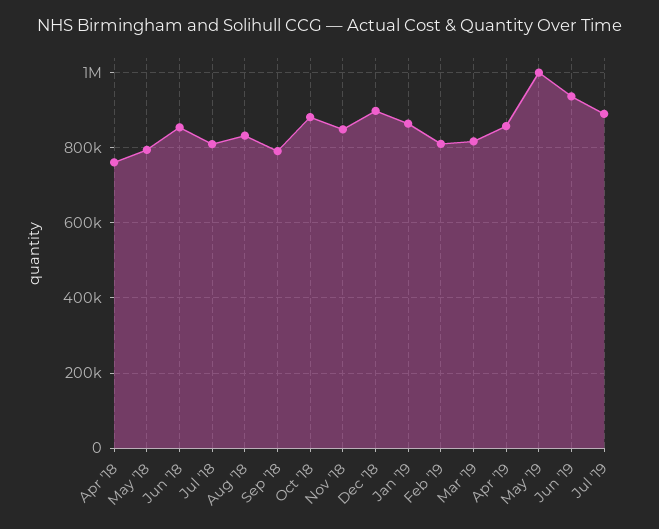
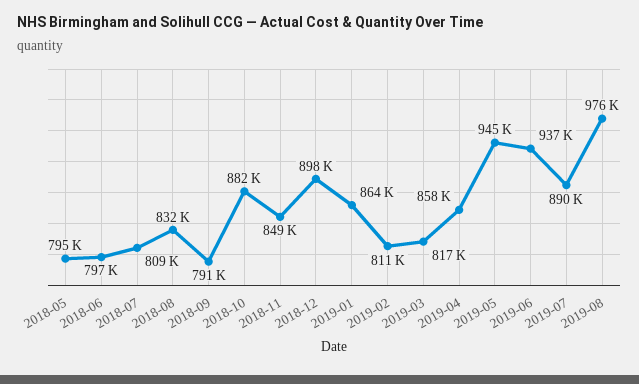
Apr '18: 760000 -> none
Jun '18: 860000 -> 797000
May '19: 1000000 -> 945000
2019-08: none -> 976000

